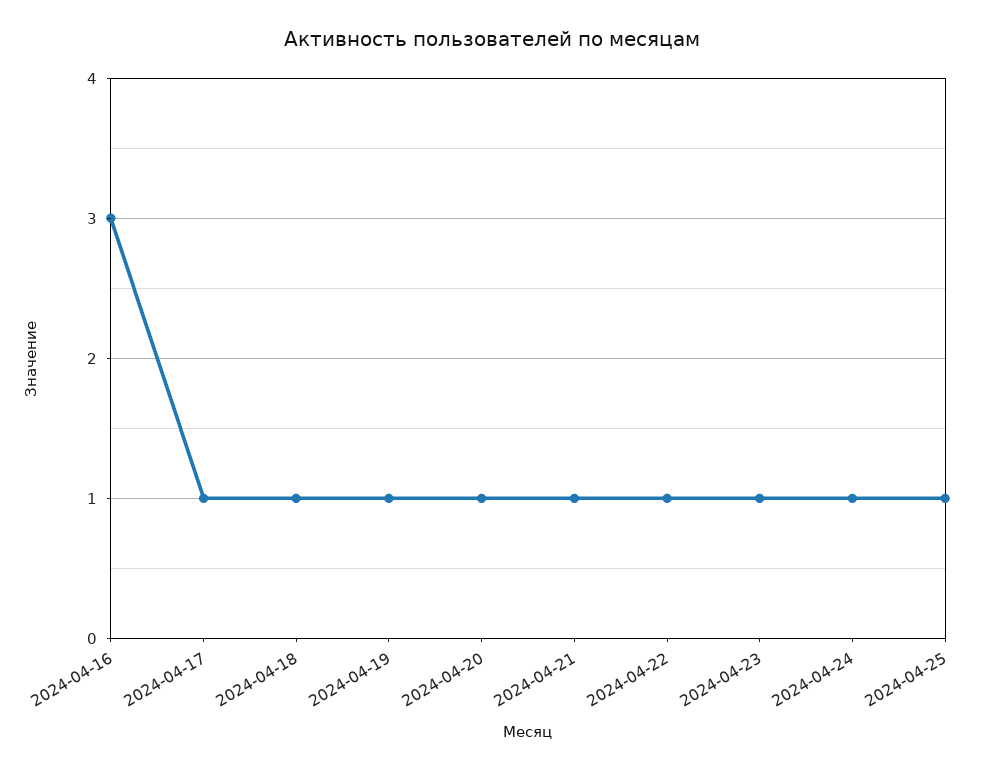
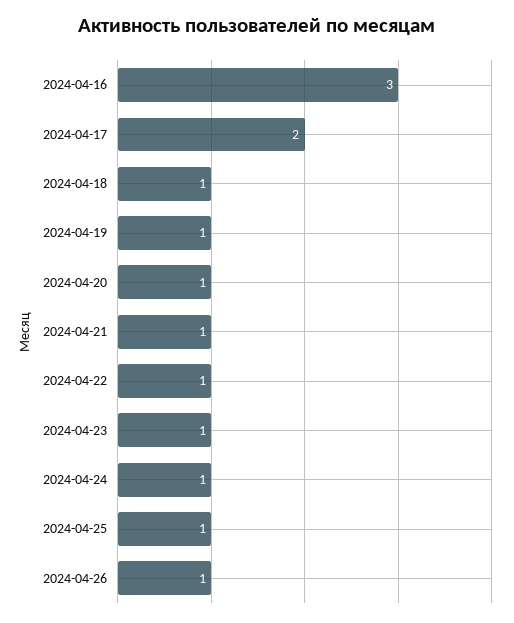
2024-04-17: 1 -> 2
2024-04-26: none -> 1

